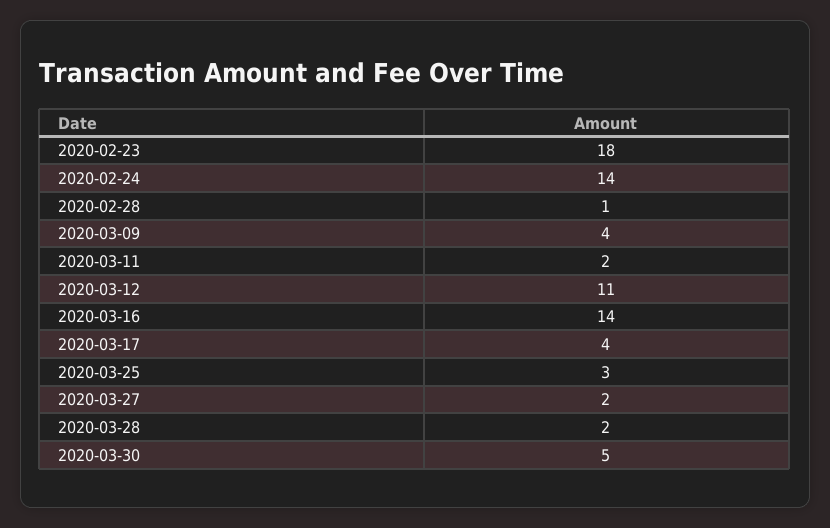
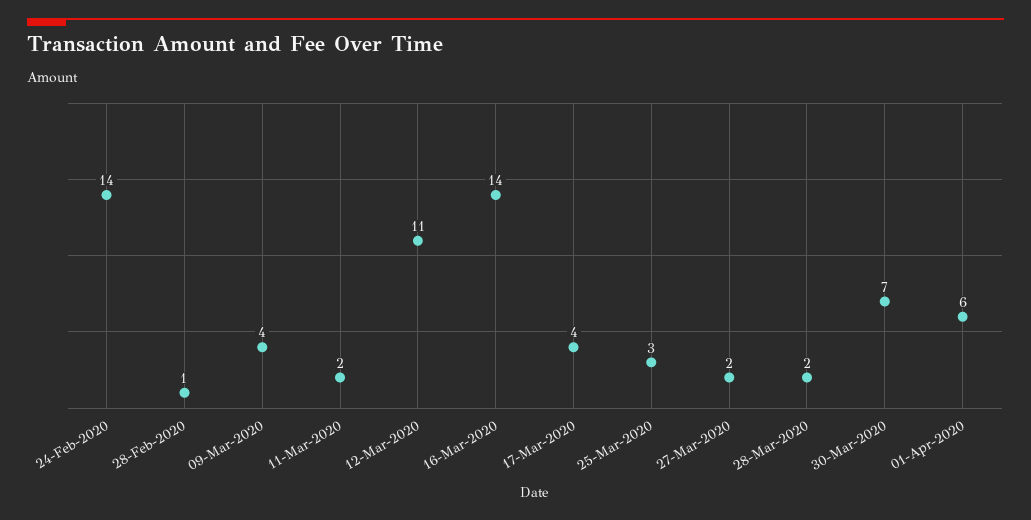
2020-02-23: 18 -> none
2020-03-30: 5 -> 7
01-Apr-2020: none -> 6

